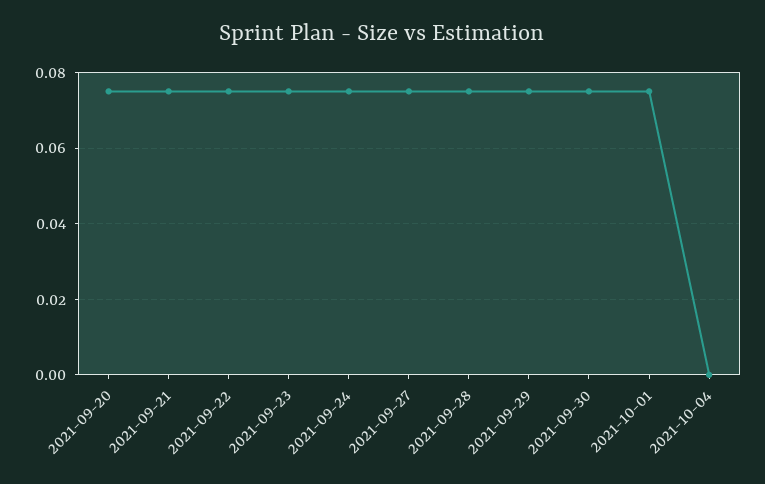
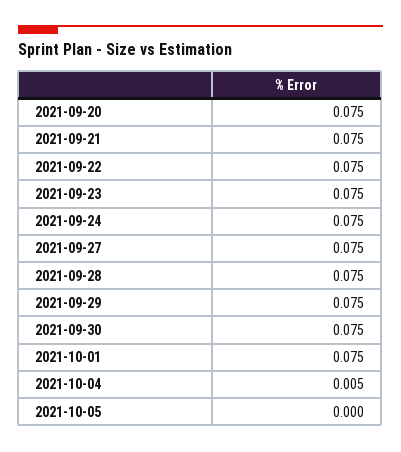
2021-10-04: 0 -> 0.005
2021-10-05: none -> 0

